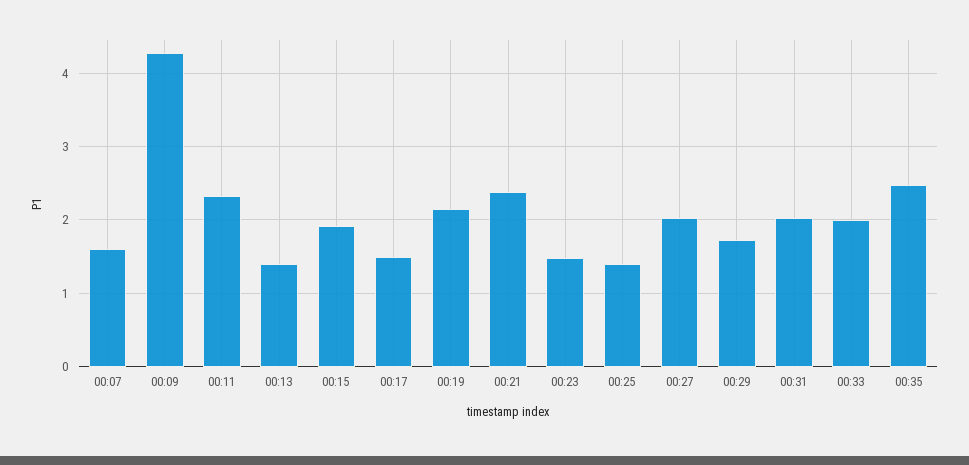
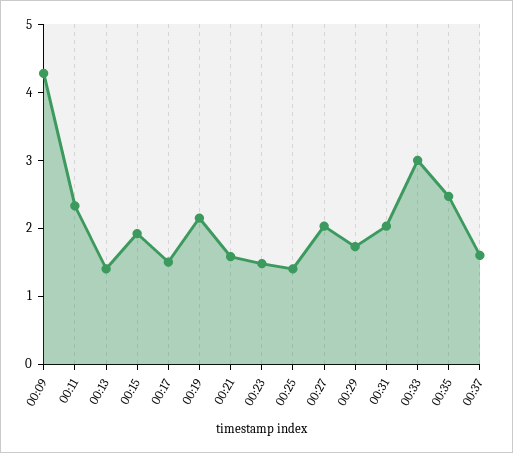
00:07: 1.6 -> none
00:21: 2.4 -> 1.6
00:33: 2 -> 3
00:37: none -> 1.6

